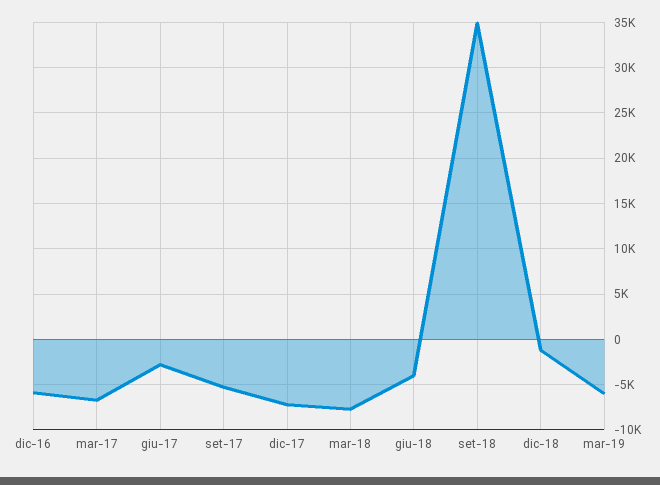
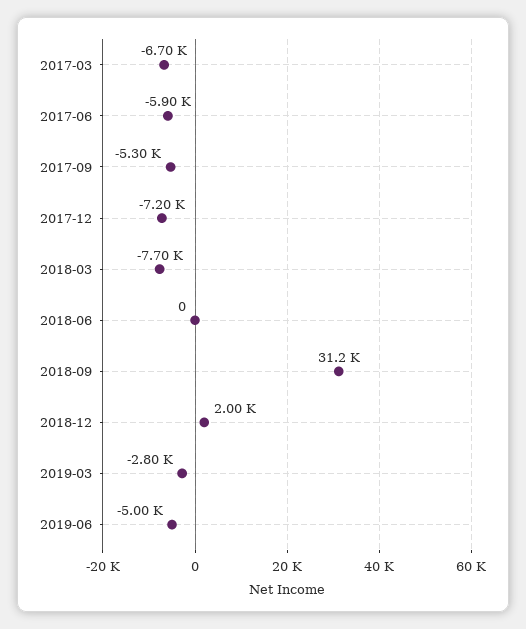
dic-16: -6000 -> none
giu-17: -3000 -> -5900
giu-18: -4000 -> 0
set-18: 35000 -> 31200
dic-18: -1000 -> 2000
mar-19: -6000 -> -2800
2019-06: none -> -5000

